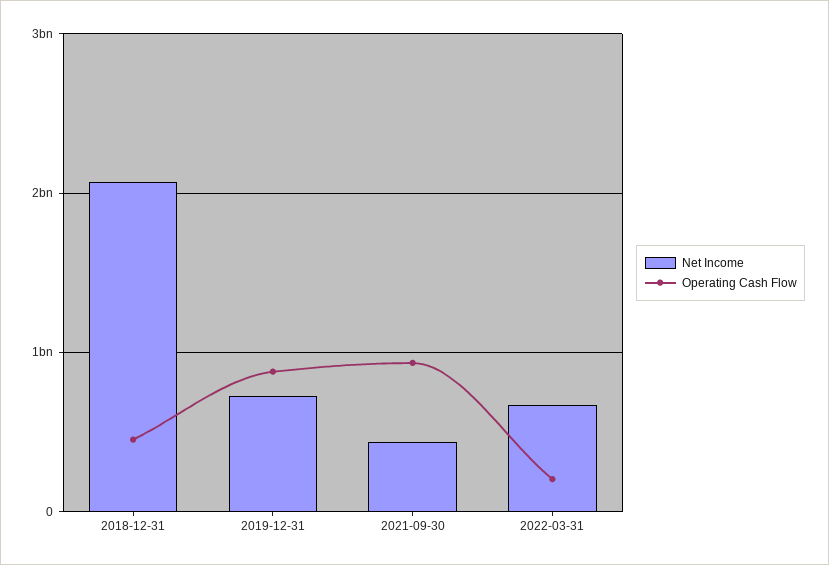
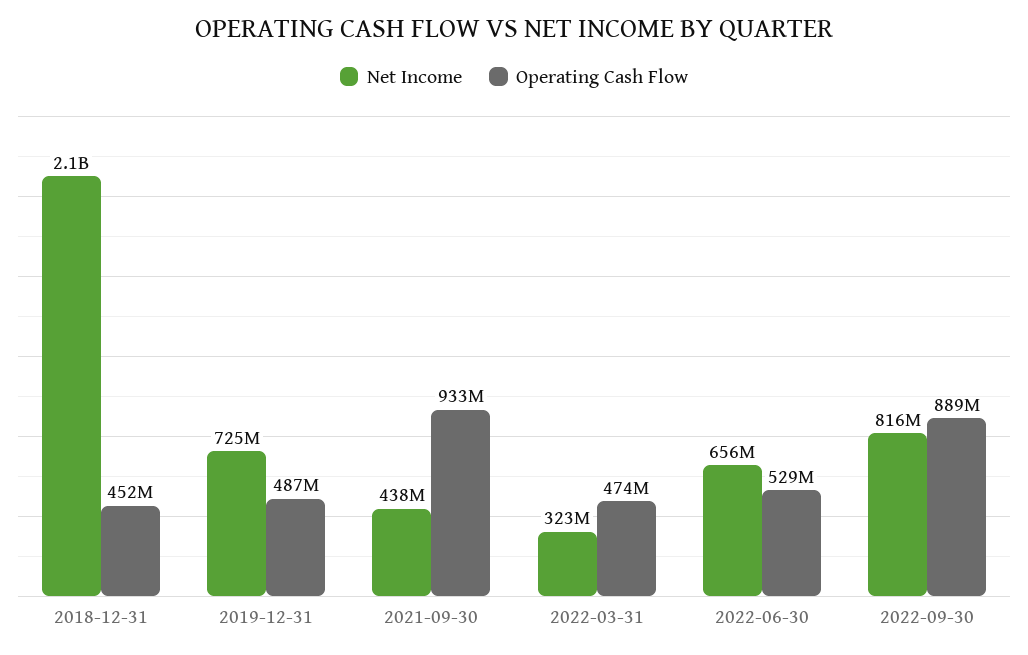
Operating Cash Flow, 2019-12-31: 900000000 -> 487000000
Net Income, 2022-03-31: 700000000 -> 323000000
Operating Cash Flow, 2022-03-31: 200000000 -> 474000000
Net Income, 2022-06-30: none -> 656000000
Operating Cash Flow, 2022-06-30: none -> 529000000
Net Income, 2022-09-30: none -> 816000000
Operating Cash Flow, 2022-09-30: none -> 889000000

